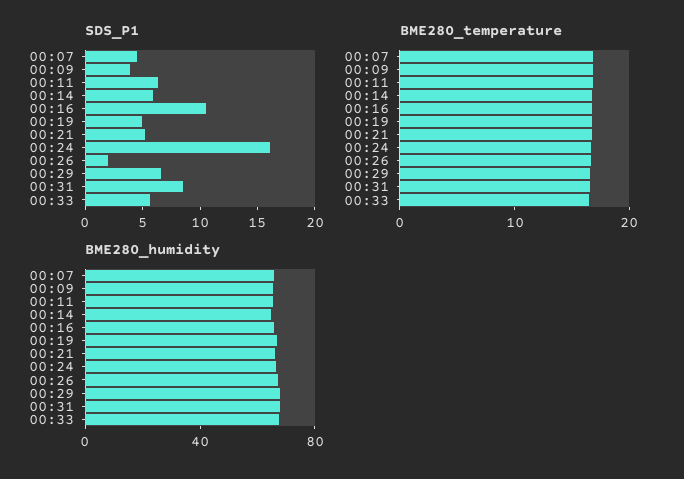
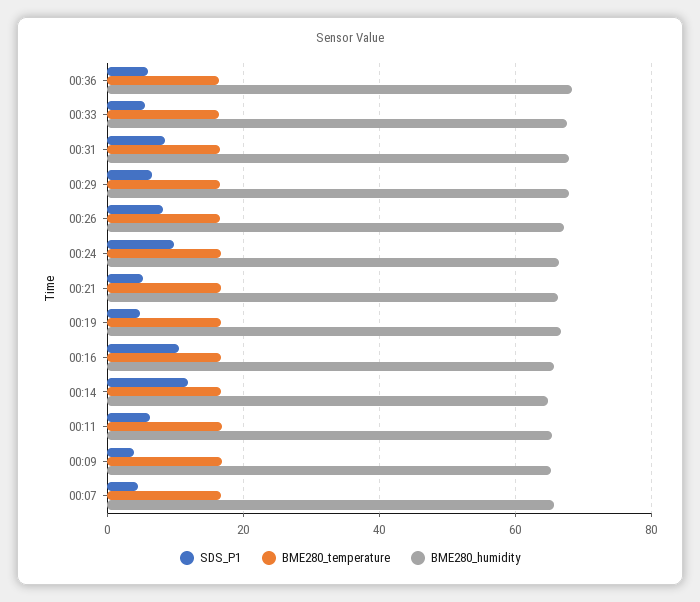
SDS_P1, 00:14: 6 -> 12
SDS_P1, 00:24: 16 -> 10
SDS_P1, 00:26: 2 -> 8
SDS_P1, 00:36: none -> 6
BME280_temperature, 00:36: none -> 16
BME280_humidity, 00:36: none -> 68

